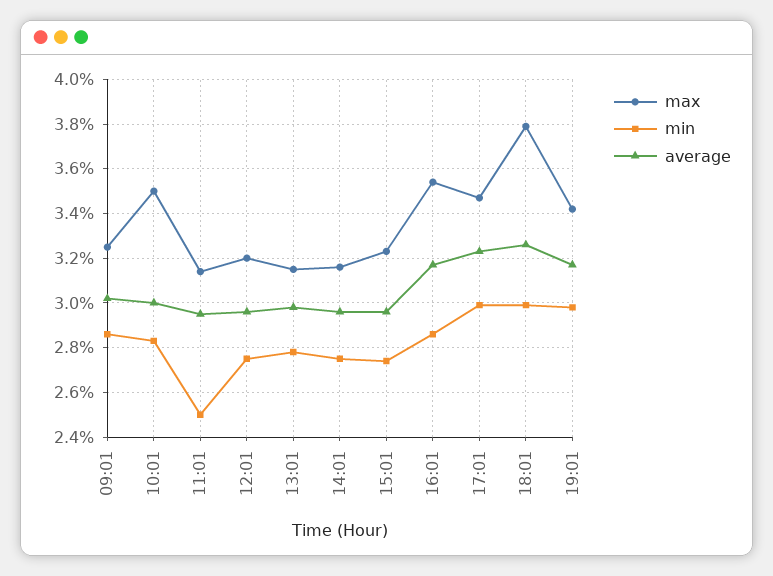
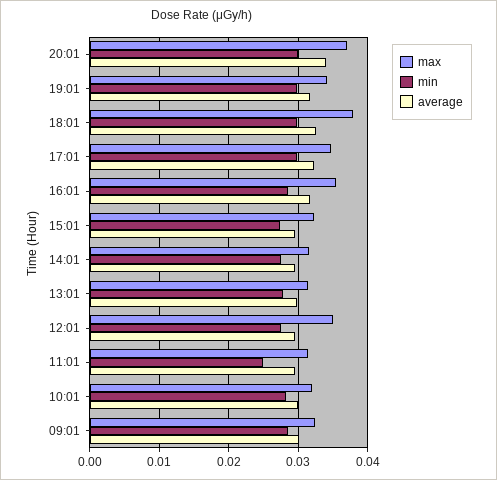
max, 10:01: 0.035 -> 0.032
max, 12:01: 0.032 -> 0.035
max, 20:01: none -> 0.037
min, 20:01: none -> 0.03
average, 20:01: none -> 0.034

